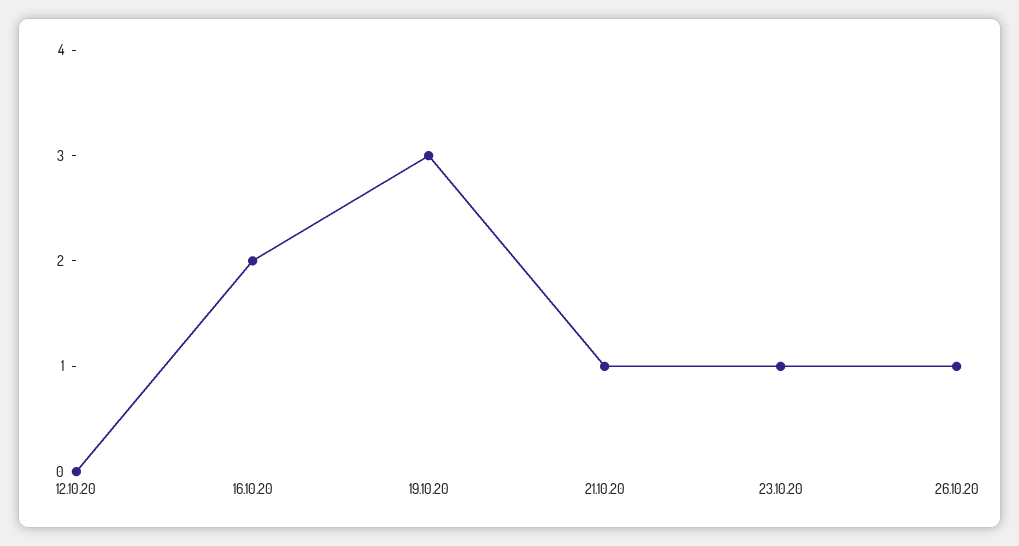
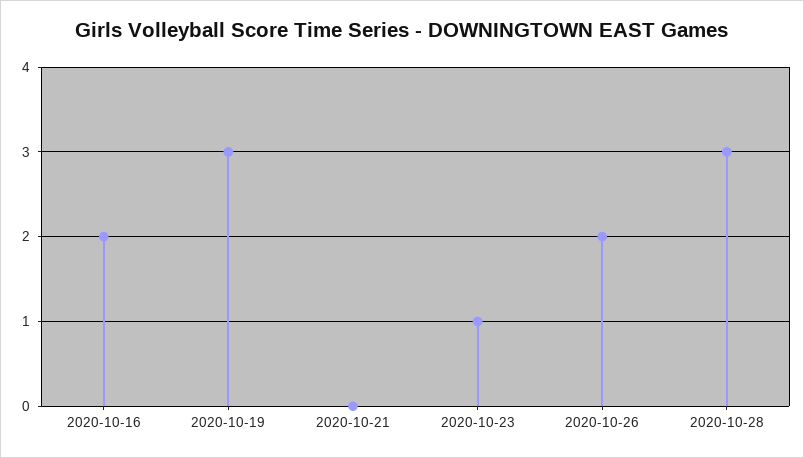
12.10.20: 0 -> none
21.10.20: 1 -> 0
26.10.20: 1 -> 2
2020-10-28: none -> 3

